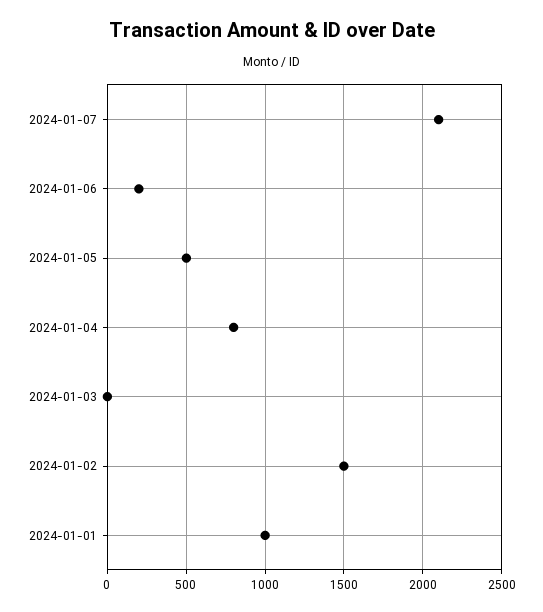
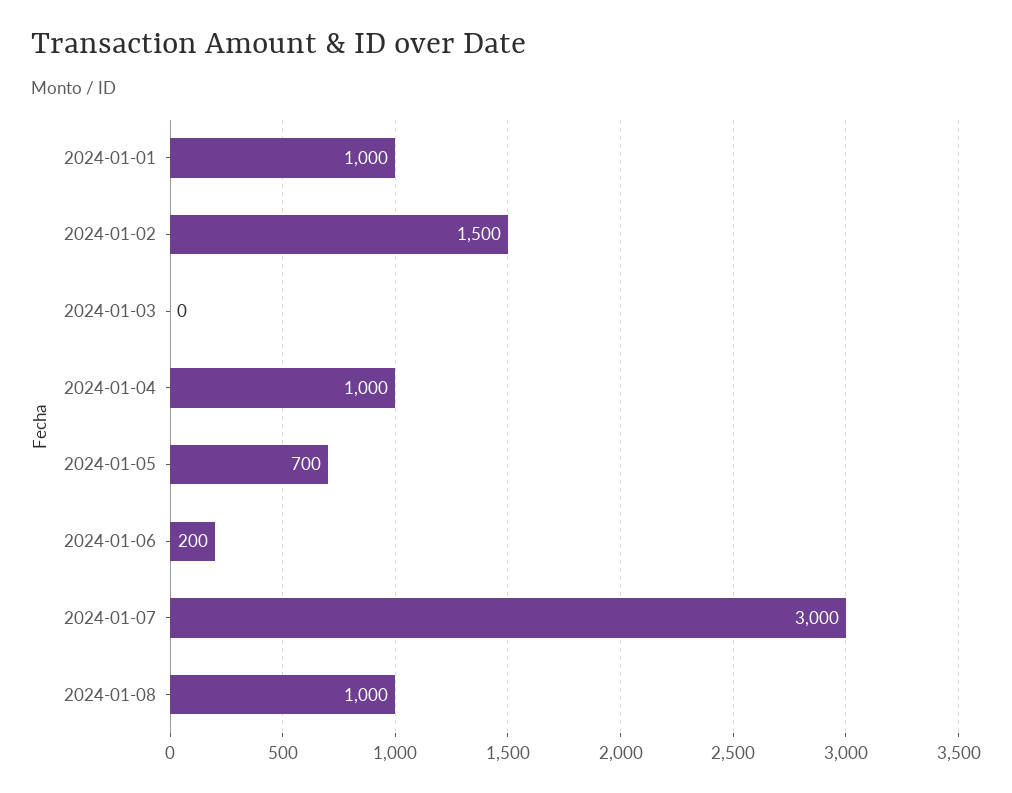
2024-01-07: 2100 -> 3000
2024-01-05: 500 -> 700
2024-01-04: 800 -> 1000
2024-01-08: none -> 1000

